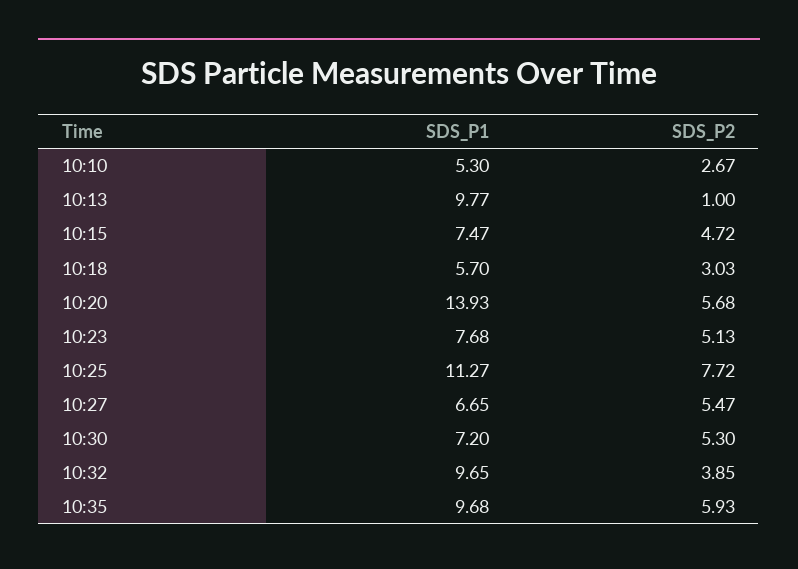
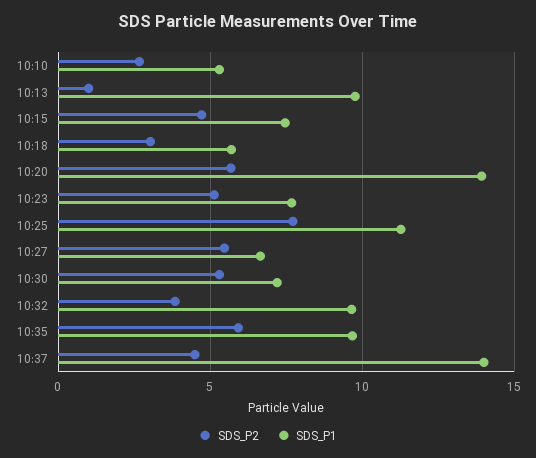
SDS_P2, 10:37: none -> 4.5
SDS_P1, 10:37: none -> 14

